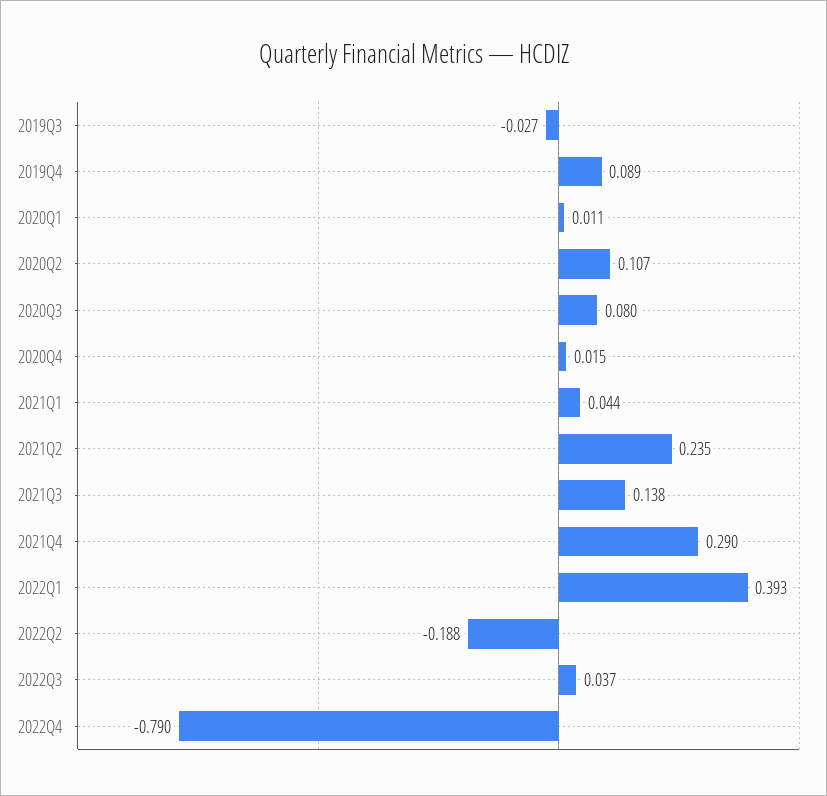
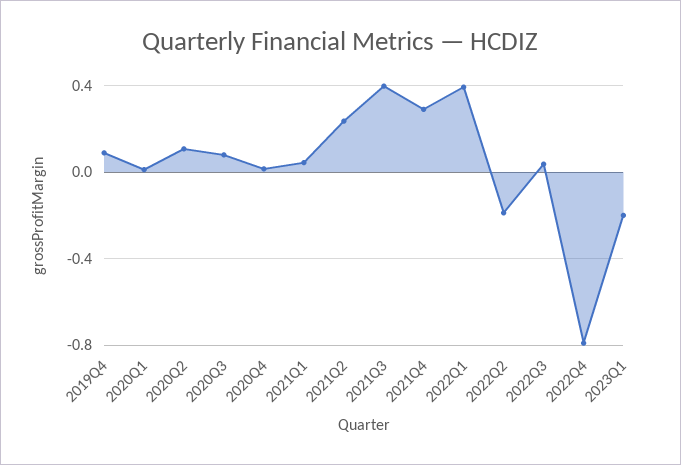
2019Q3: -0.027 -> none
2021Q3: 0.138 -> 0.4
2023Q1: none -> -0.2

